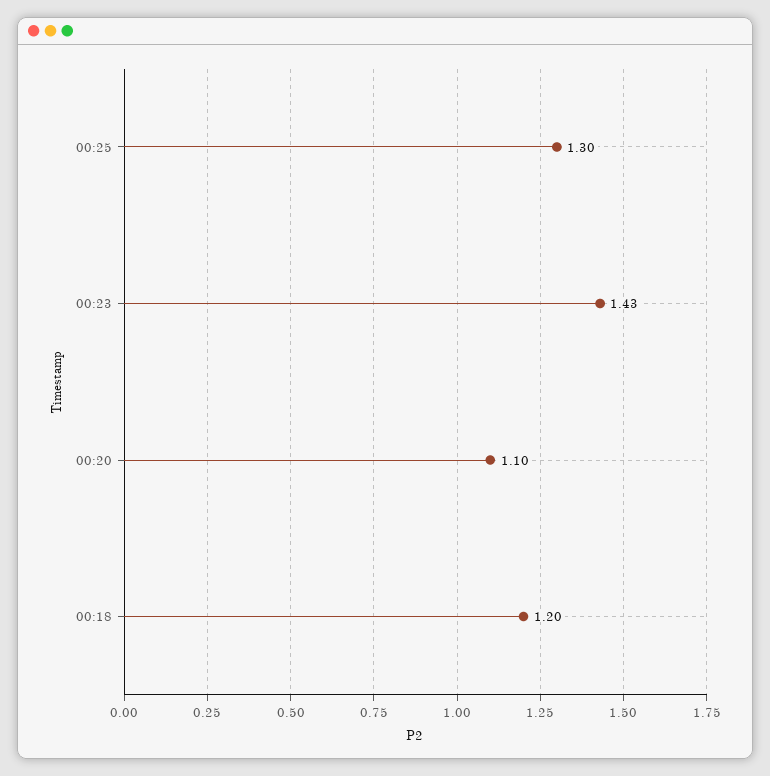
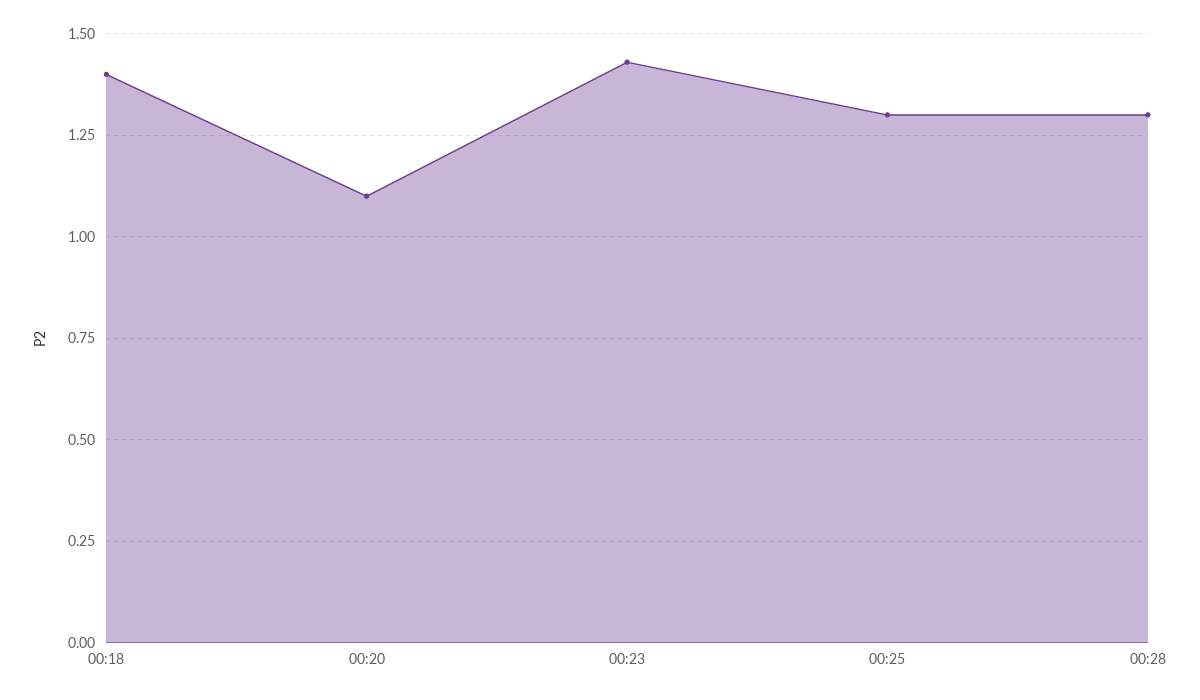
00:18: 1.2 -> 1.4
00:28: none -> 1.3

